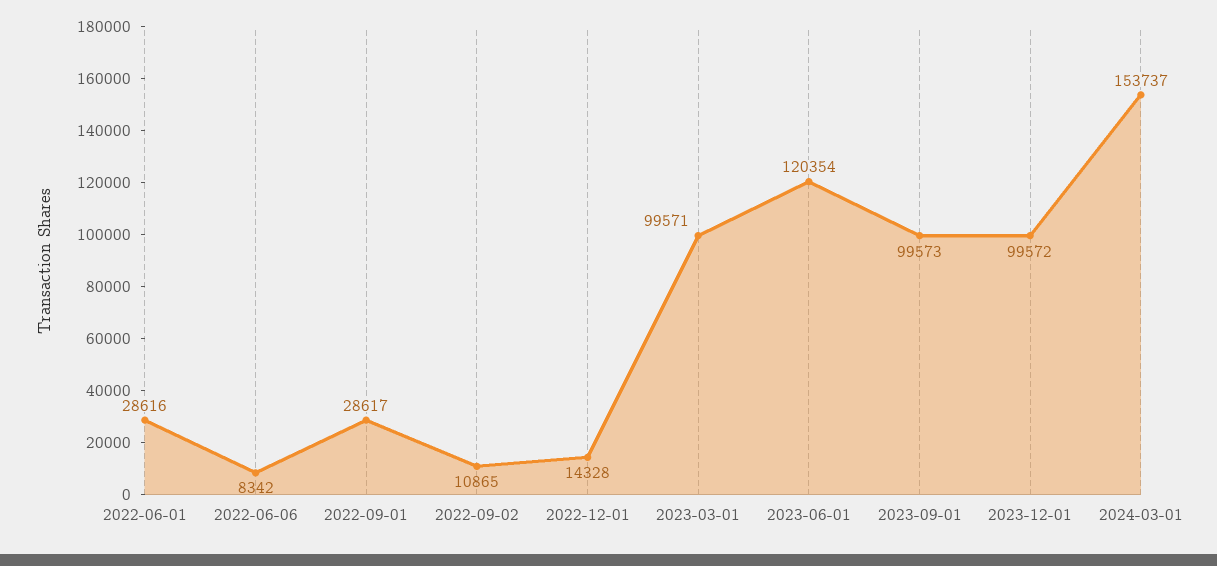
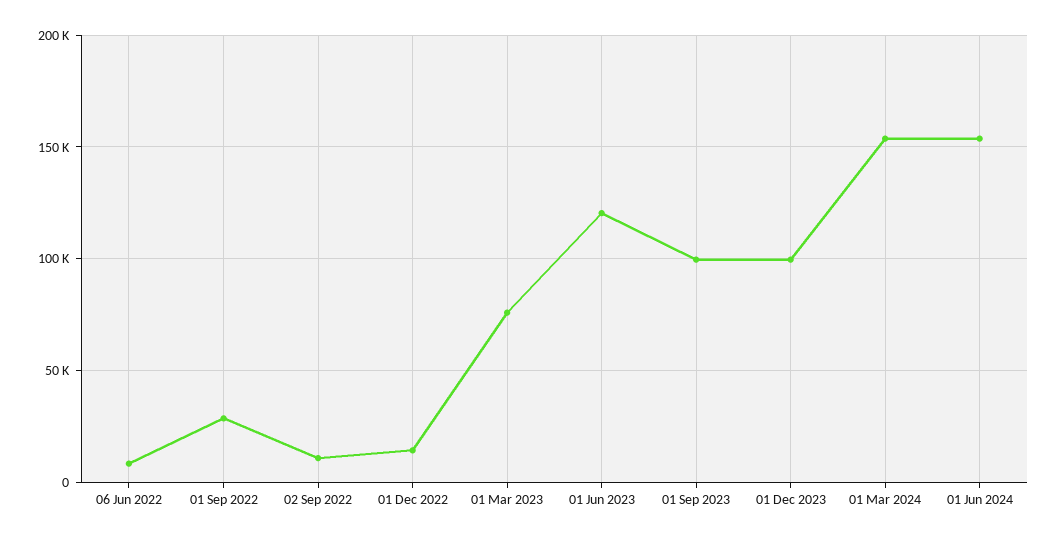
2022-06-01: 28616 -> none
2023-03-01: 99571 -> 75000
01 Jun 2024: none -> 155000

